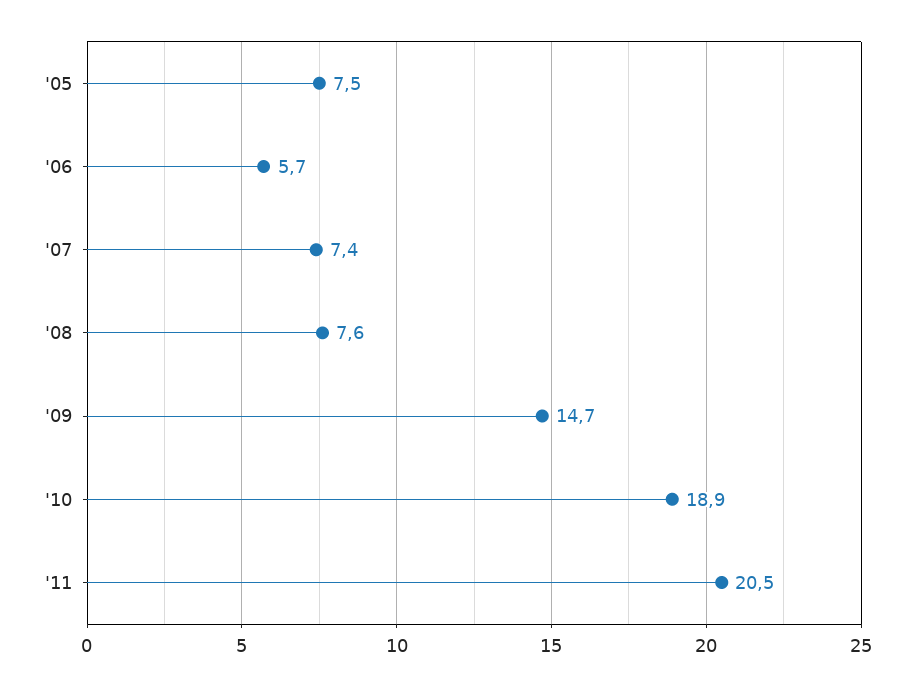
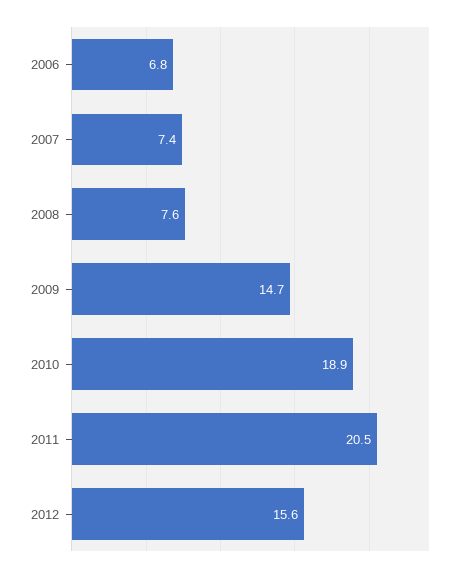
'05: 7.5 -> none
'06: 5.7 -> 6.8
2012: none -> 15.6

